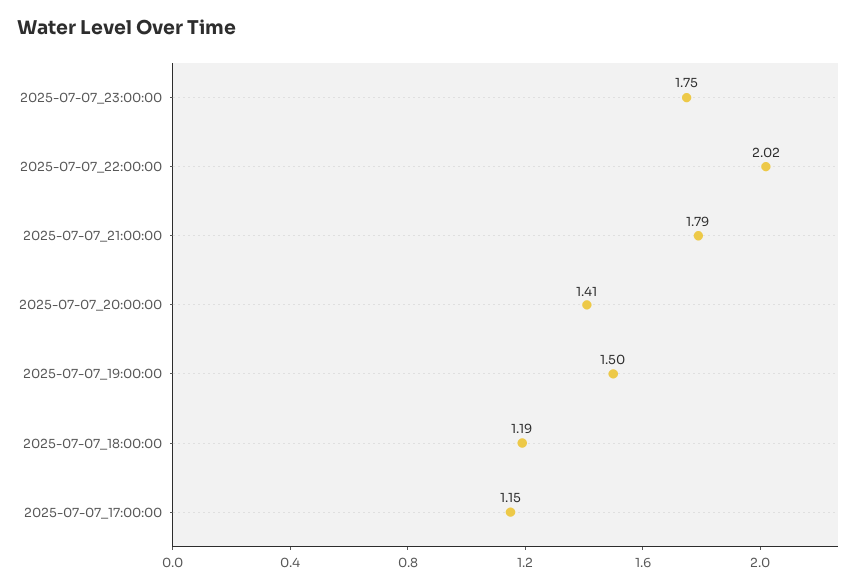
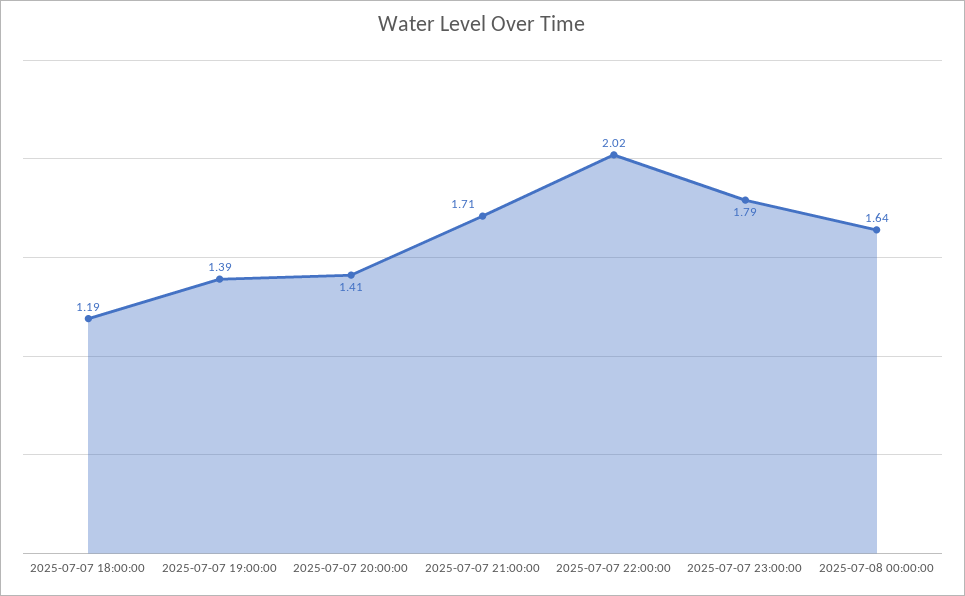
2025-07-07_23:00:00: 1.75 -> 1.79
2025-07-07_21:00:00: 1.79 -> 1.71
2025-07-07_19:00:00: 1.5 -> 1.39
2025-07-07_17:00:00: 1.15 -> none
2025-07-08 00:00:00: none -> 1.64

